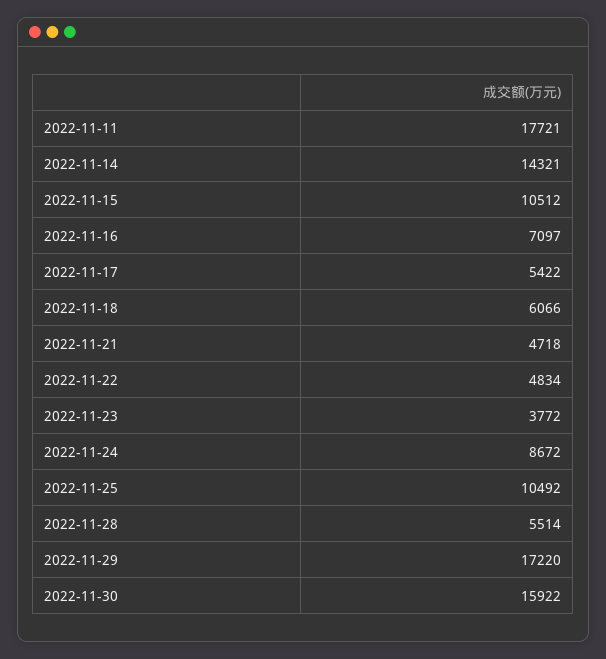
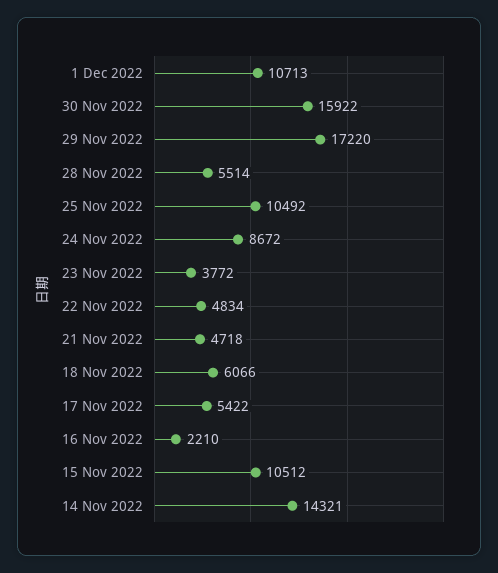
2022-11-11: 17721 -> none
2022-11-16: 7097 -> 2210
1 Dec 2022: none -> 10713

